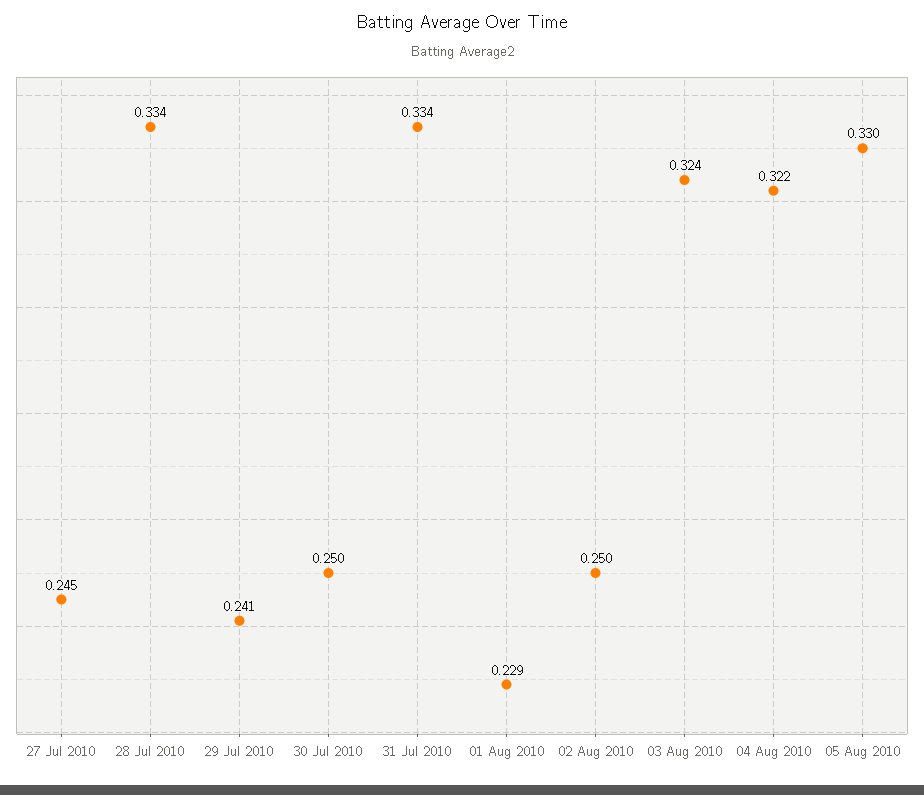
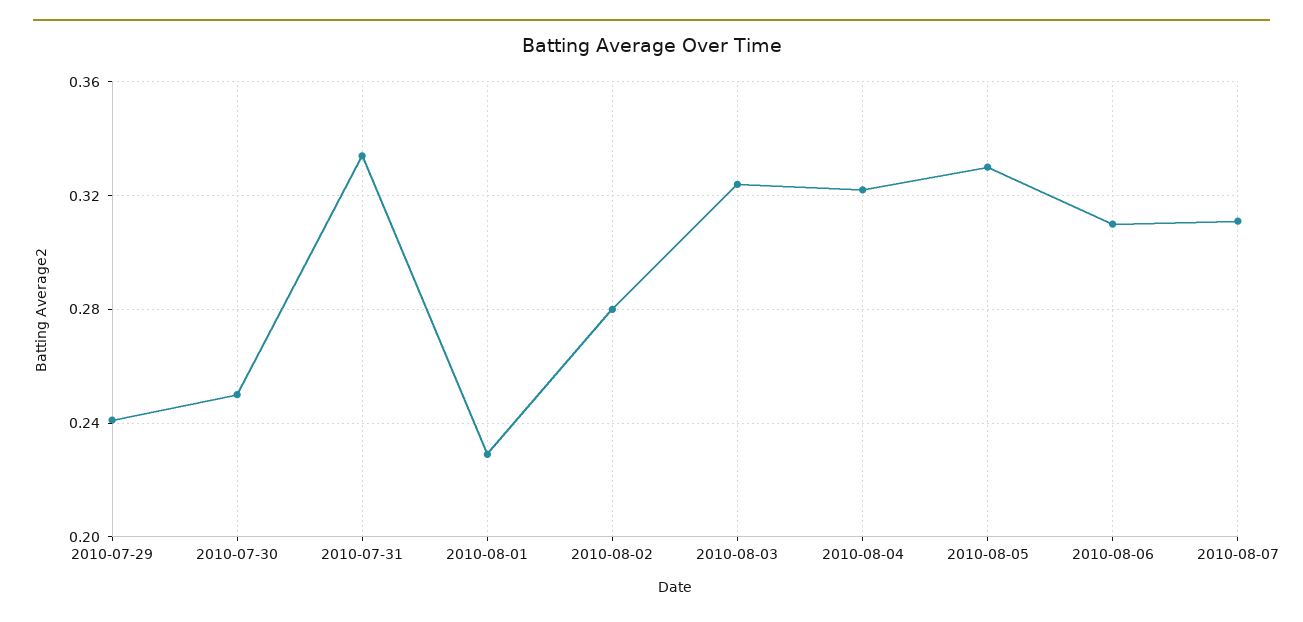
27 Jul 2010: 0.245 -> none
28 Jul 2010: 0.334 -> none
02 Aug 2010: 0.25 -> 0.28
2010-08-06: none -> 0.31
2010-08-07: none -> 0.31

